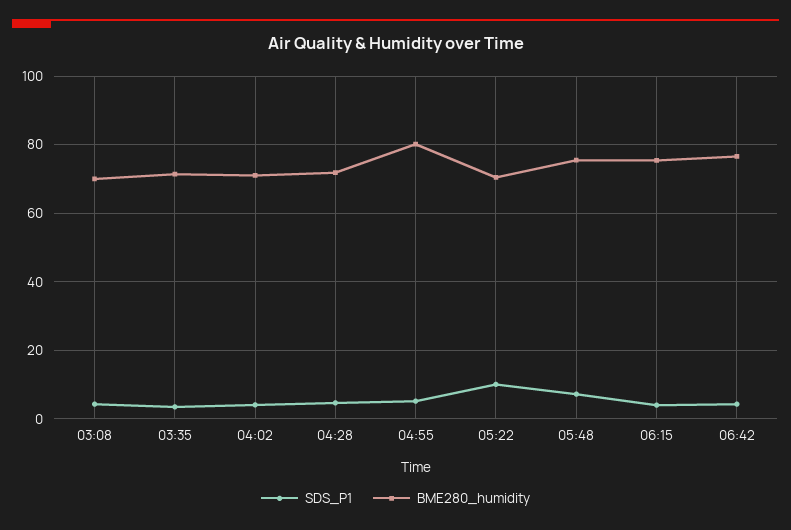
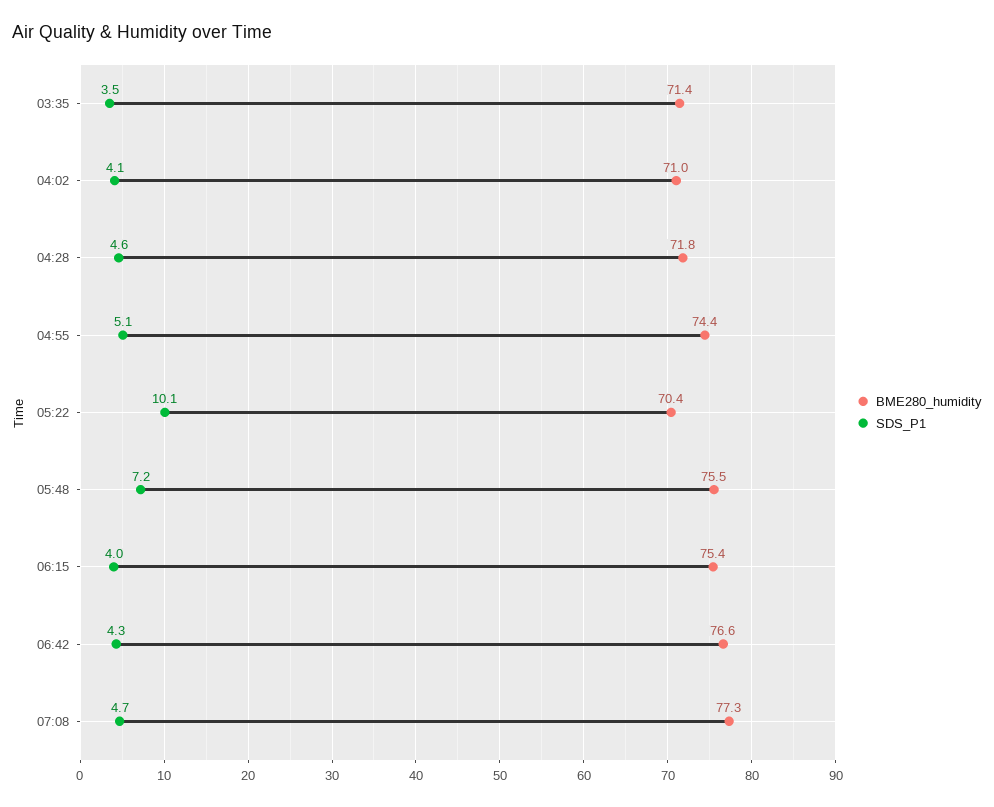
SDS_P1, 03:08: 4 -> none
BME280_humidity, 03:08: 70 -> none
BME280_humidity, 04:55: 80 -> 74.4
BME280_humidity, 07:08: none -> 77.3
SDS_P1, 07:08: none -> 4.7

